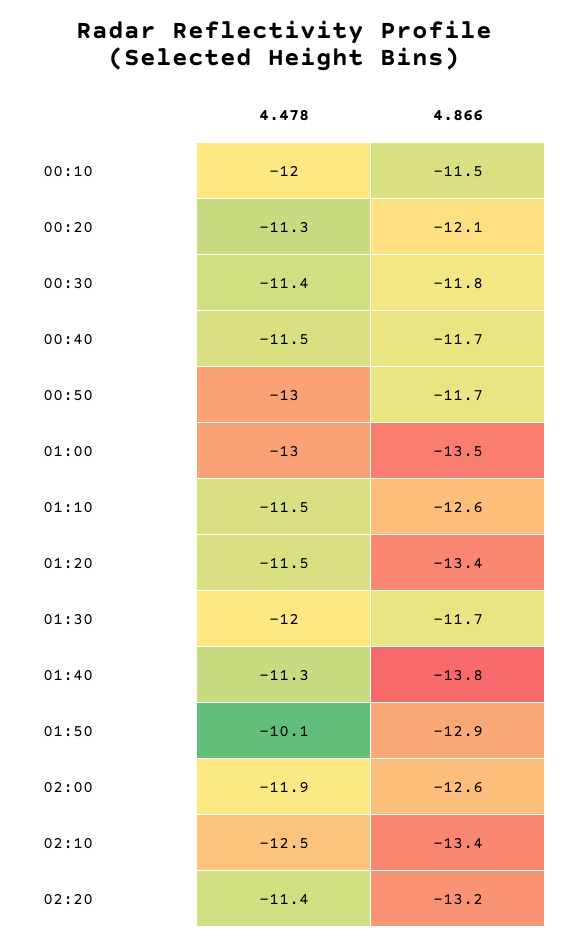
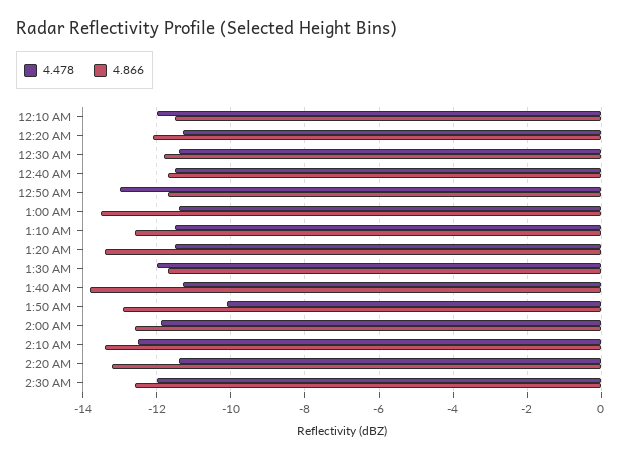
4.478, 01:00: -13 -> -11.5
4.478, 2:30 AM: none -> -12
4.866, 2:30 AM: none -> -12.5

